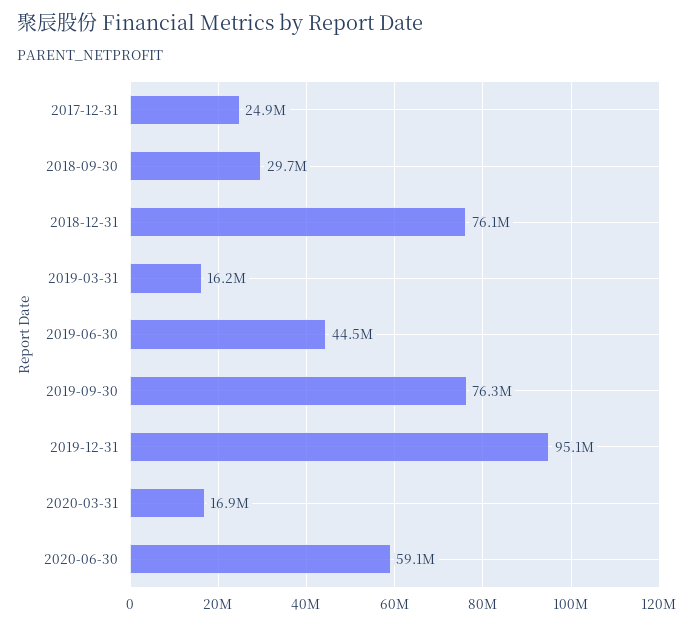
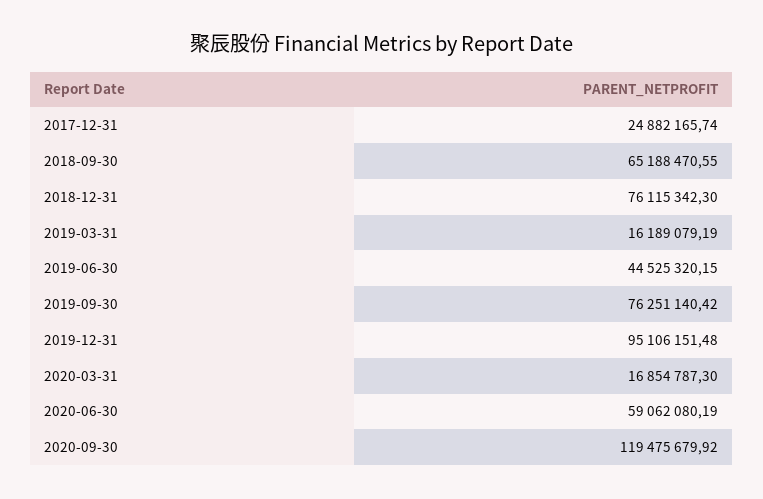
2018-09-30: 29700000 -> 65188470.55
2020-09-30: none -> 119475679.92

